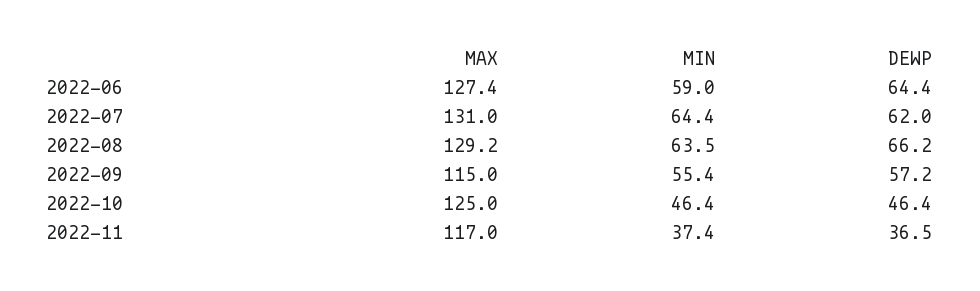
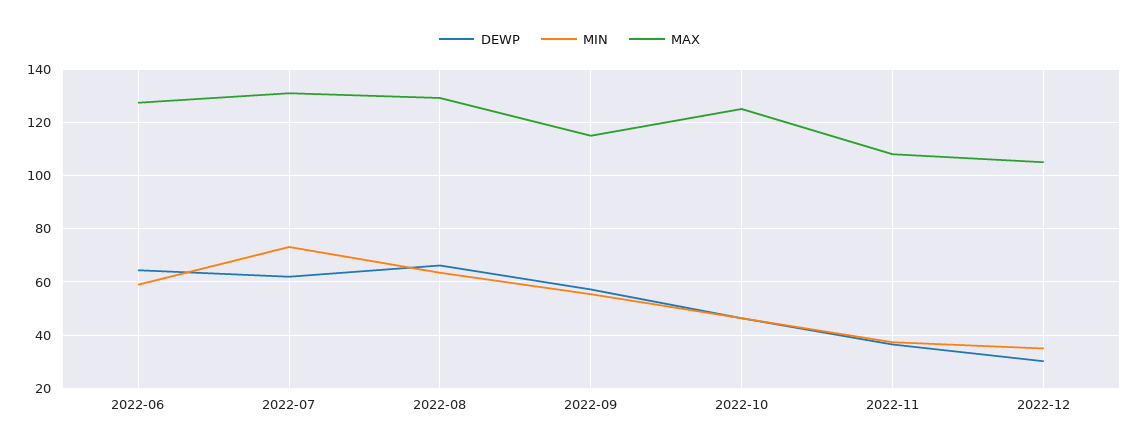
MIN, 2022-07: 64.4 -> 72.5
MAX, 2022-11: 117 -> 107.5
DEWP, 2022-12: none -> 30
MIN, 2022-12: none -> 35
MAX, 2022-12: none -> 105

